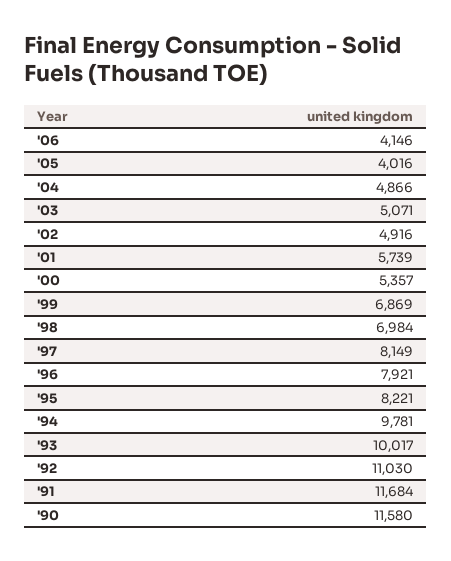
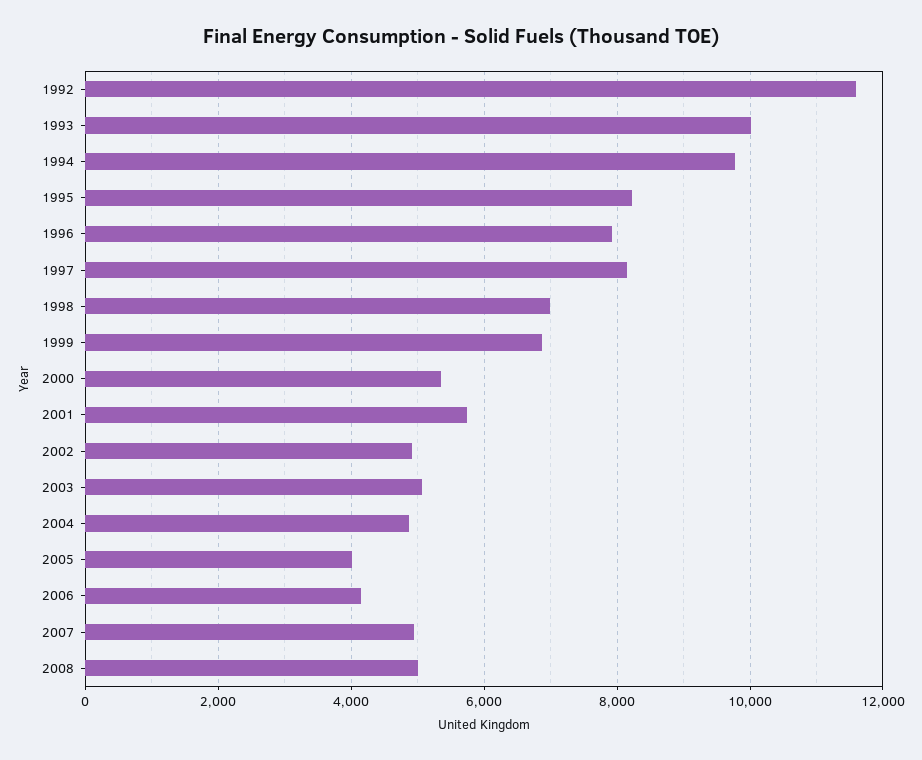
'92: 11030 -> 11600
'91: 11684 -> none
'90: 11580 -> none
2007: none -> 5000
2008: none -> 5000

